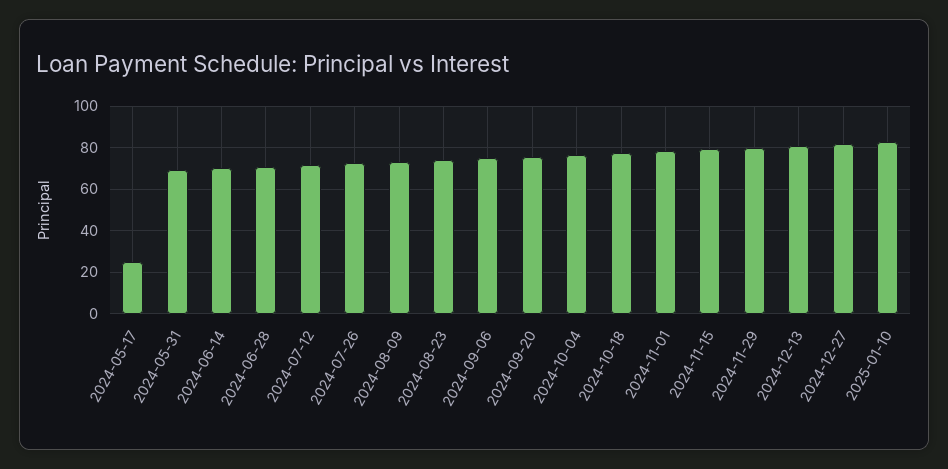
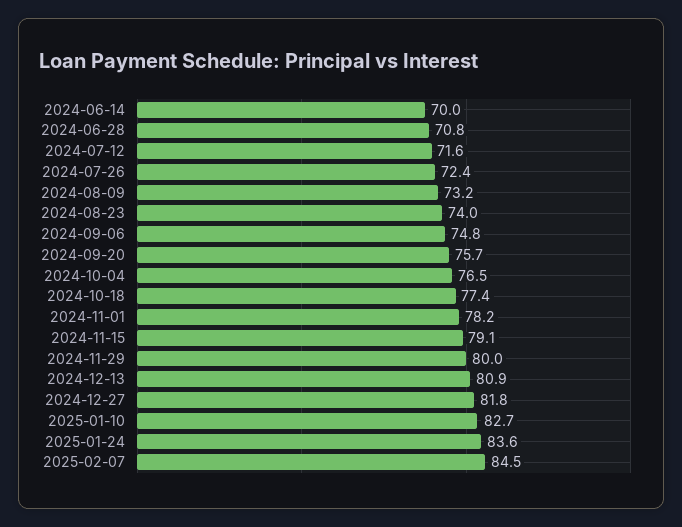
2024-05-17: 25 -> none
2024-05-31: 70 -> none
2025-01-24: none -> 83.6
2025-02-07: none -> 84.5

